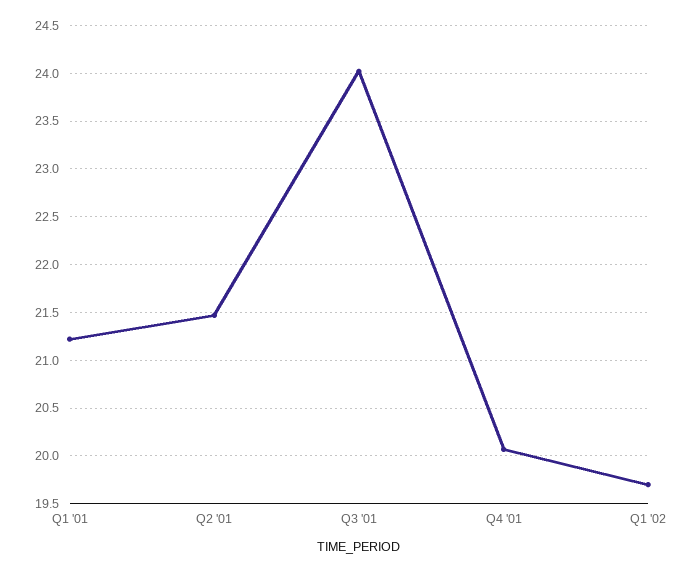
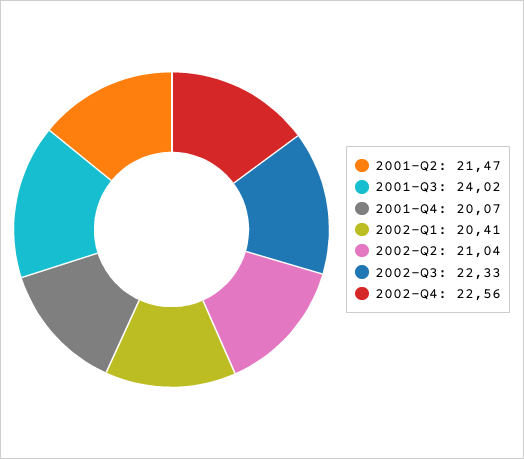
Q1 '01: 21.2 -> none
Q1 '02: 19.7 -> 20.41
2002-Q2: none -> 21.04
2002-Q3: none -> 22.33
2002-Q4: none -> 22.56

